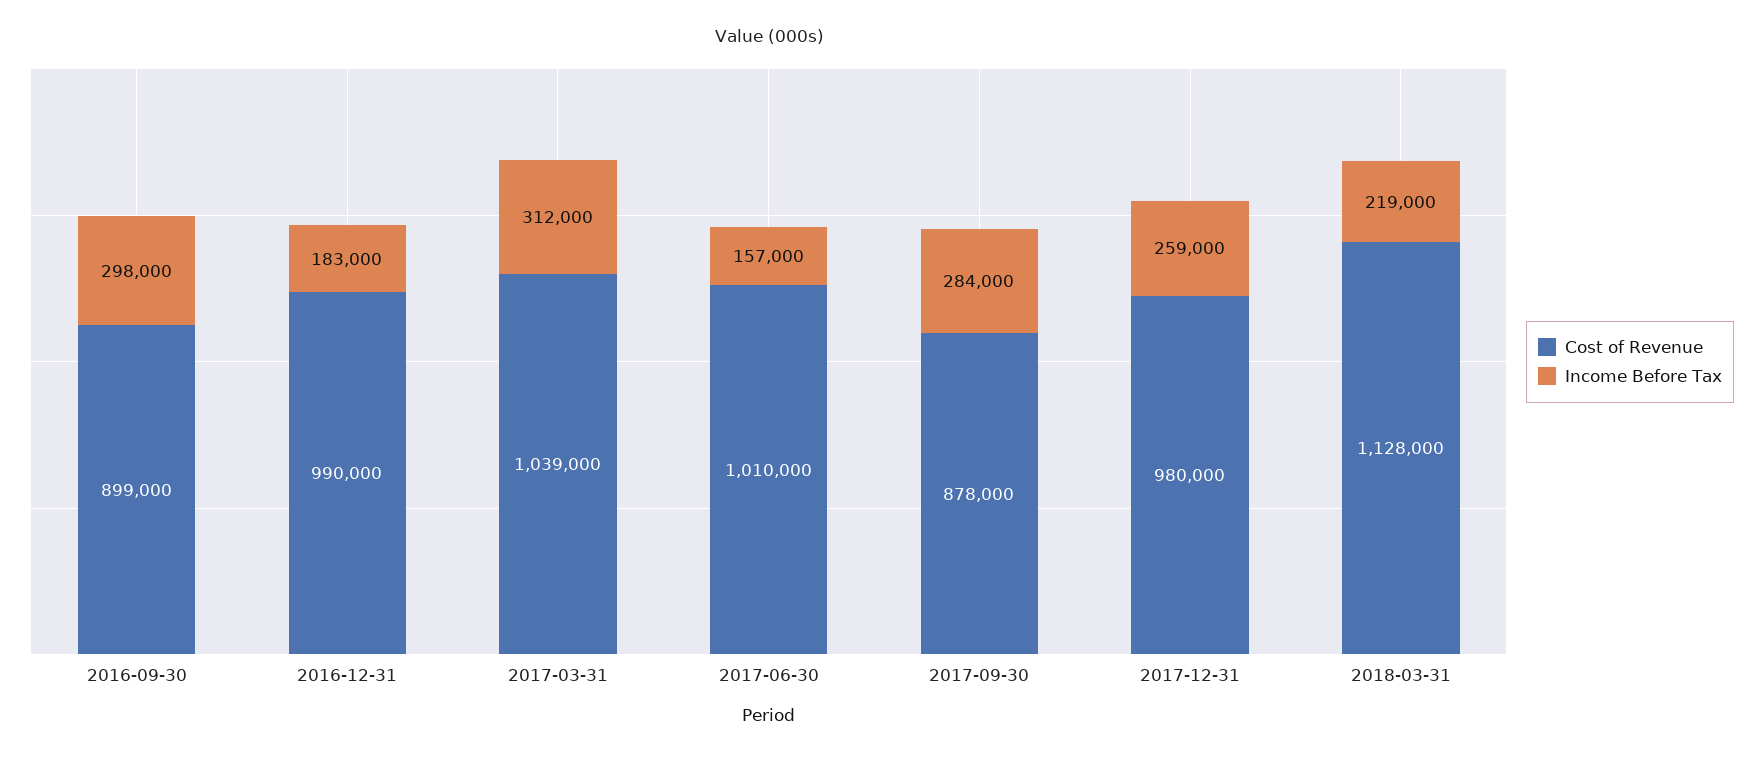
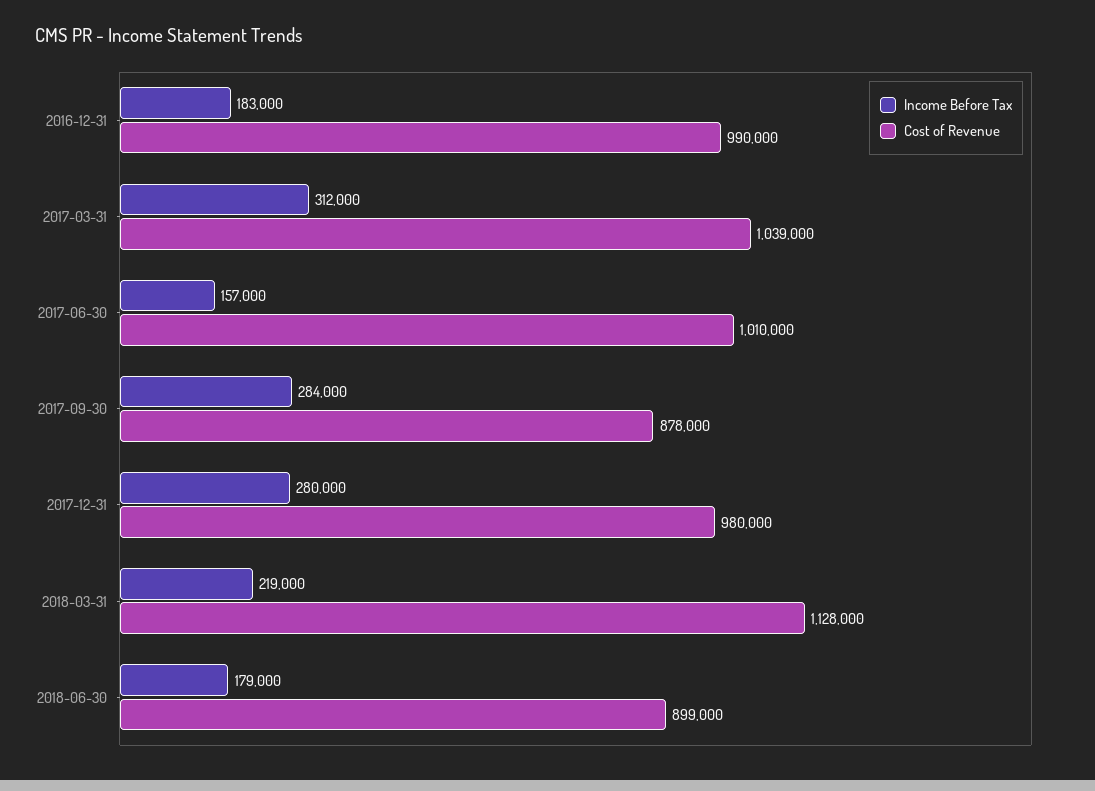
Cost of Revenue, 2016-09-30: 899000 -> none
Income Before Tax, 2016-09-30: 298000 -> none
Income Before Tax, 2017-12-31: 259000 -> 280000
Income Before Tax, 2018-06-30: none -> 179000
Cost of Revenue, 2018-06-30: none -> 899000

